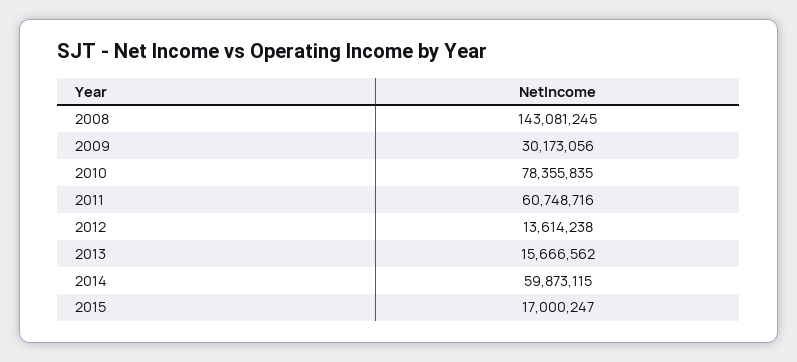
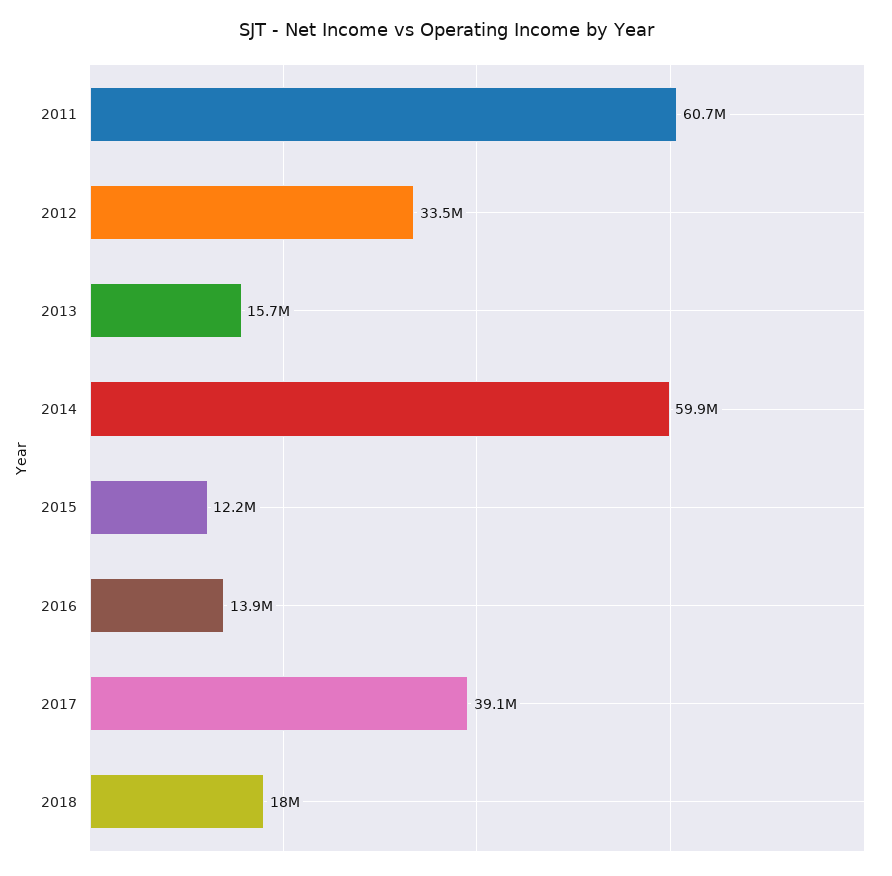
2008: 143081245 -> none
2009: 30173056 -> none
2010: 78355835 -> none
2012: 13614238 -> 33500000
2015: 17000247 -> 12200000
2016: none -> 13900000
2017: none -> 39100000
2018: none -> 18000000

